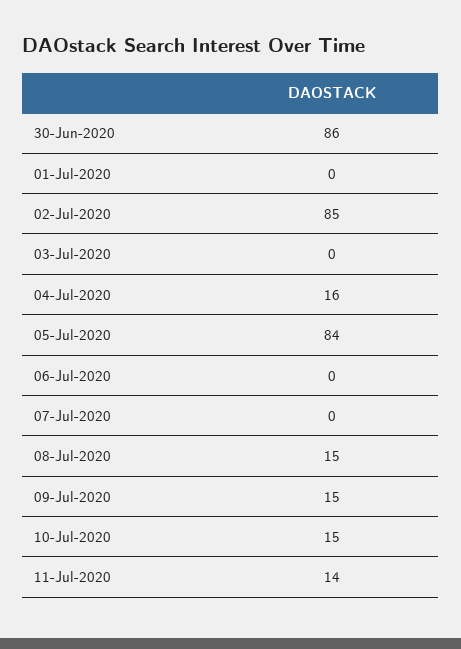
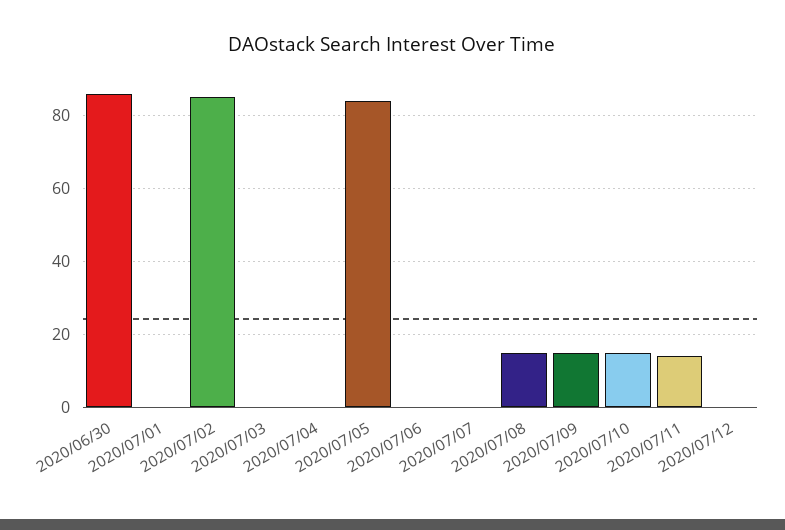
04-Jul-2020: 16 -> 0
2020/07/12: none -> 0

